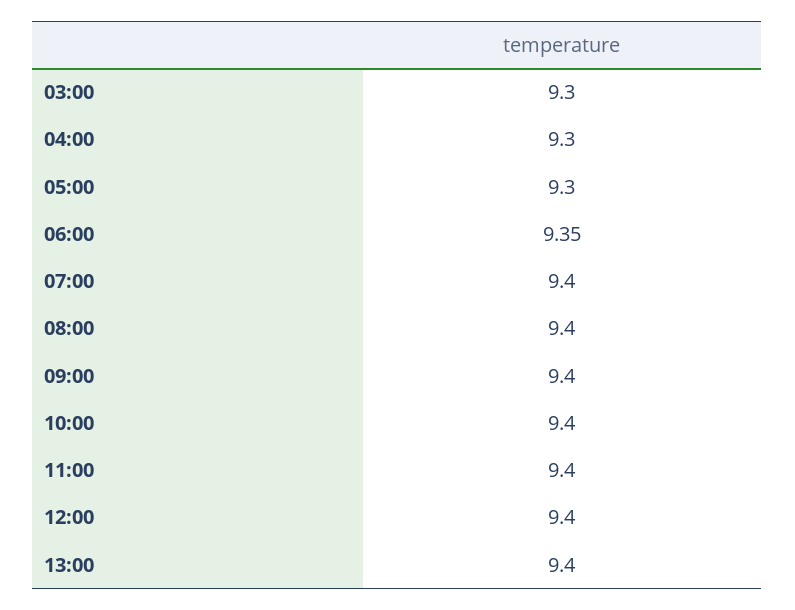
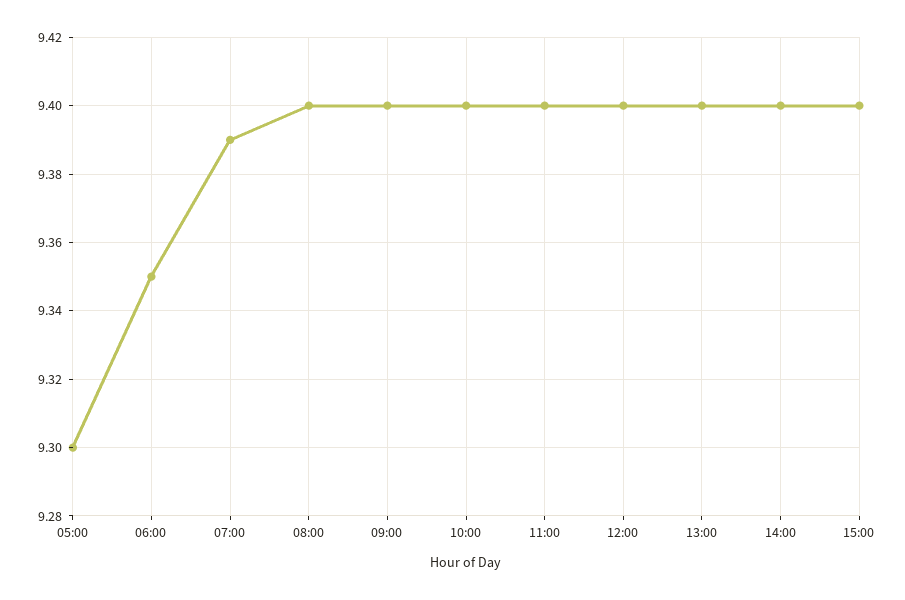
03:00: 9.3 -> none
04:00: 9.3 -> none
07:00: 9.4 -> 9.39
14:00: none -> 9.4
15:00: none -> 9.4

